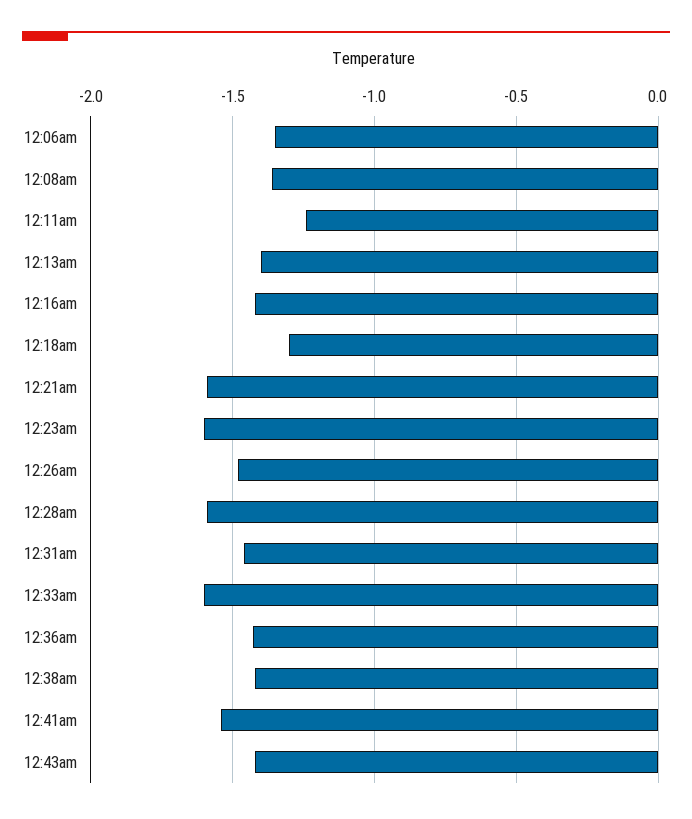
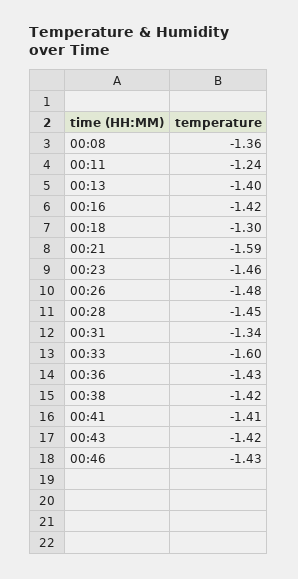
12:06am: -1.35 -> none
12:23am: -1.6 -> -1.46
12:28am: -1.6 -> -1.45
12:31am: -1.45 -> -1.34
12:41am: -1.55 -> -1.41
00:46: none -> -1.43

